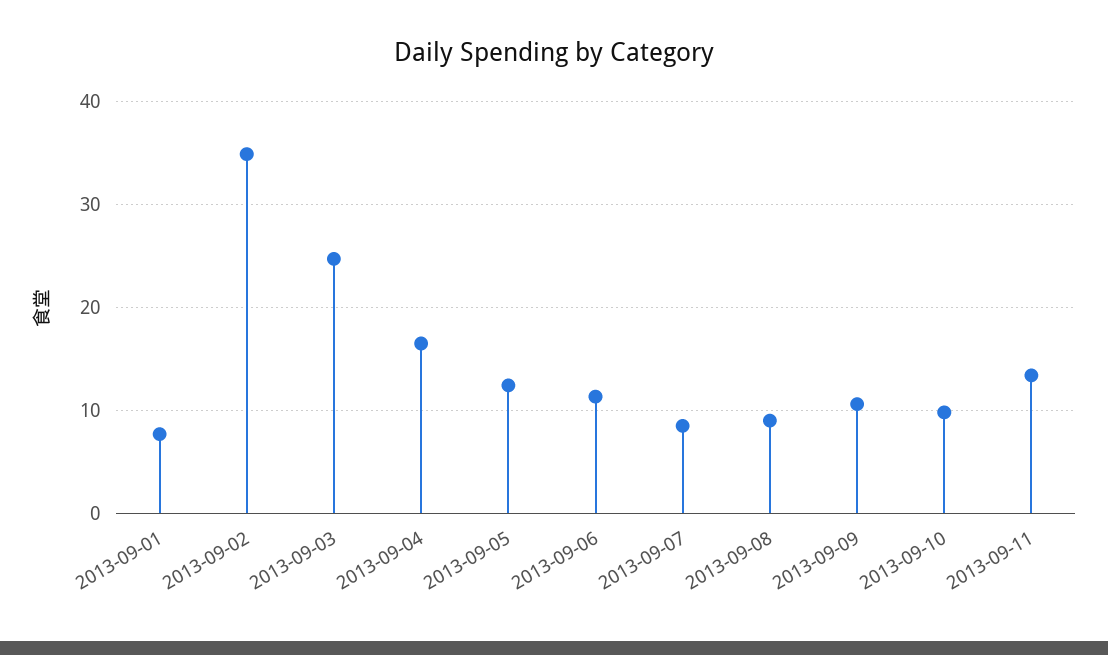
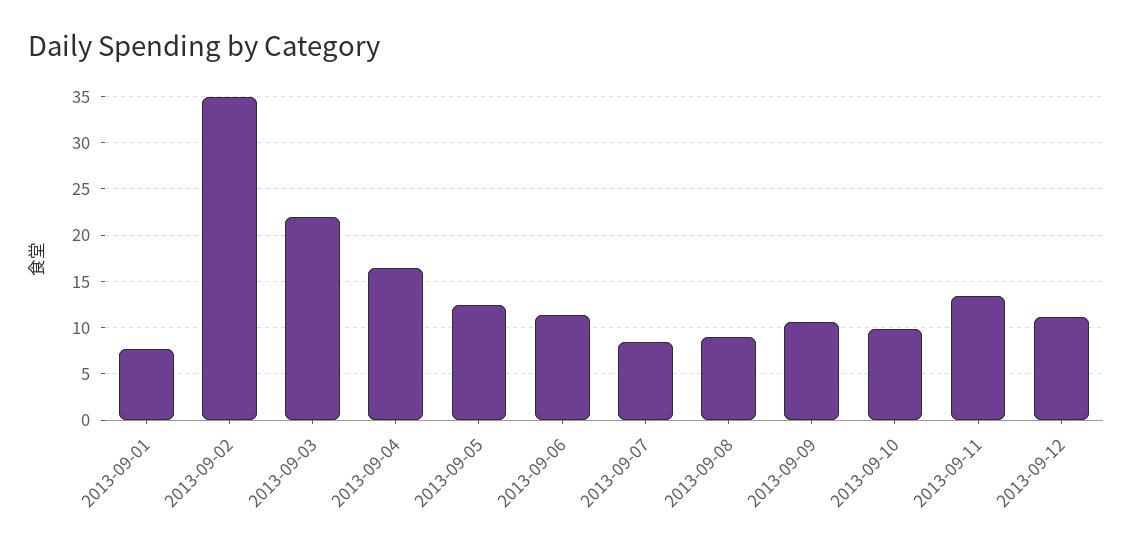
2013-09-03: 25 -> 22
2013-09-12: none -> 11

